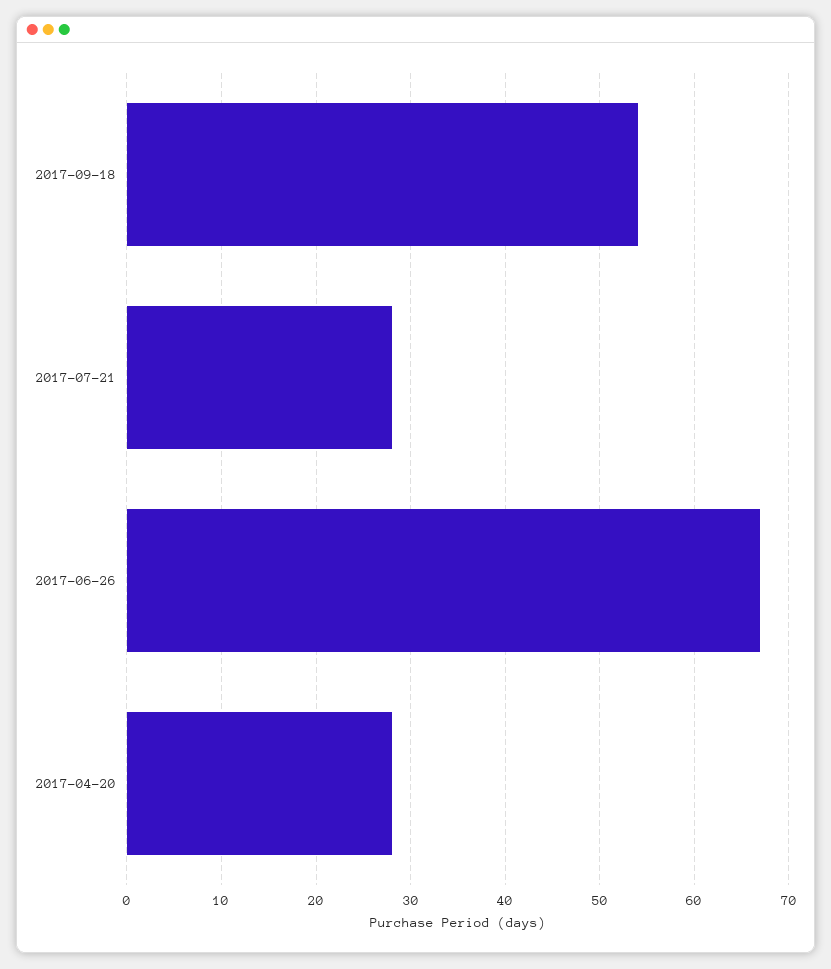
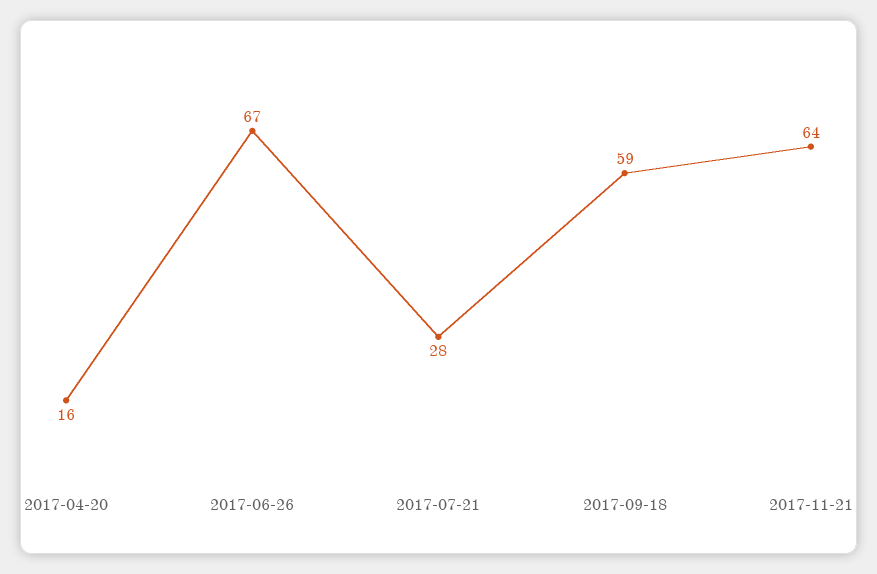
2017-09-18: 54 -> 59
2017-04-20: 28 -> 16
2017-11-21: none -> 64

